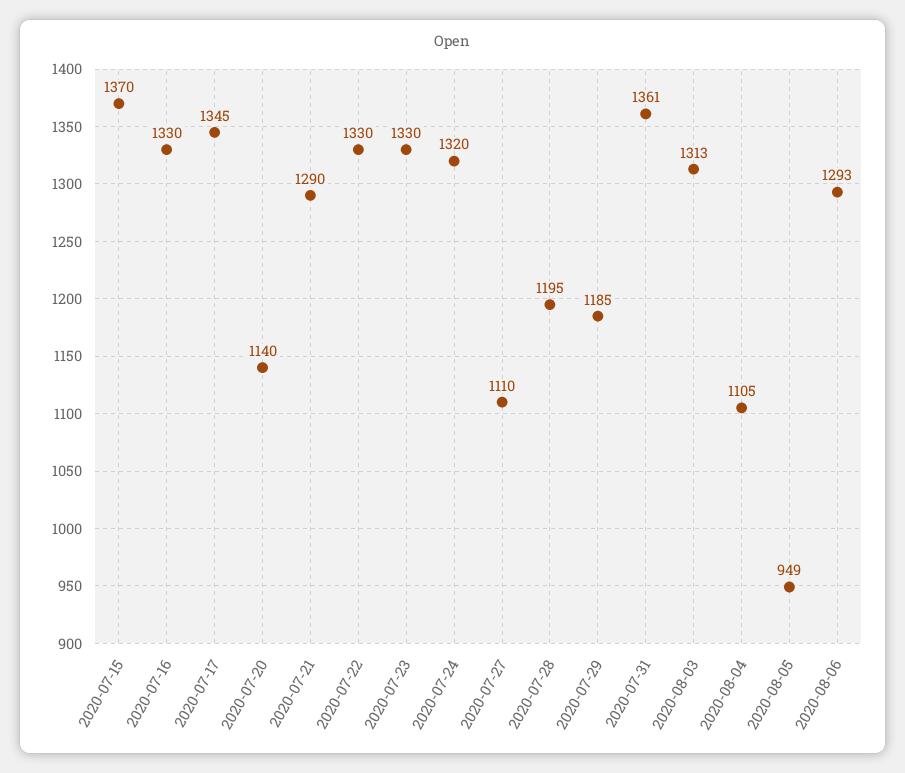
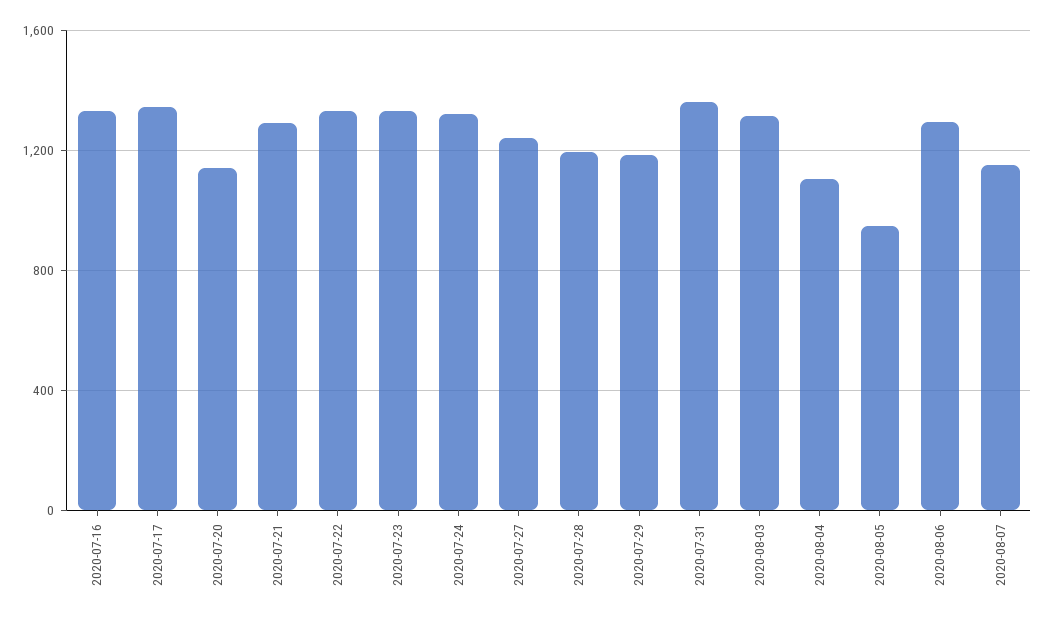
2020-07-15: 1370 -> none
2020-07-27: 1110 -> 1250
2020-08-07: none -> 1150

